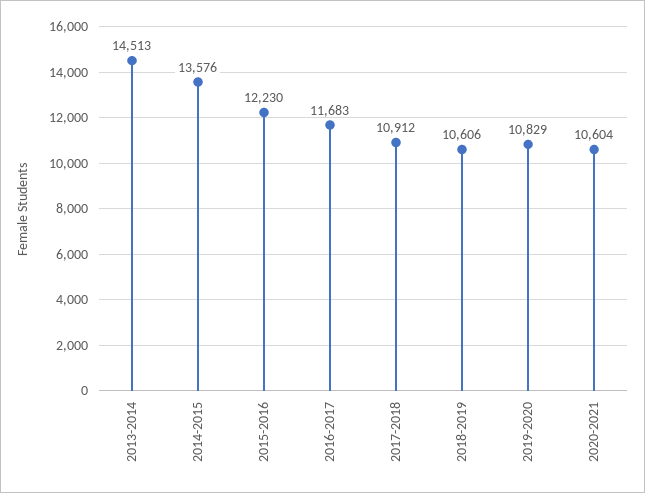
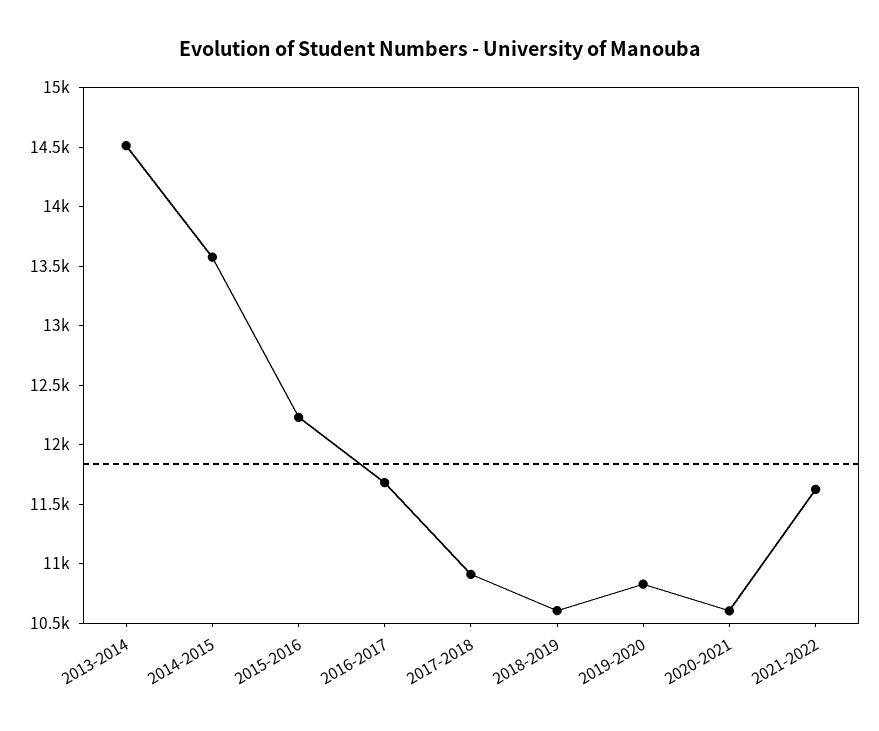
2021-2022: none -> 11600

